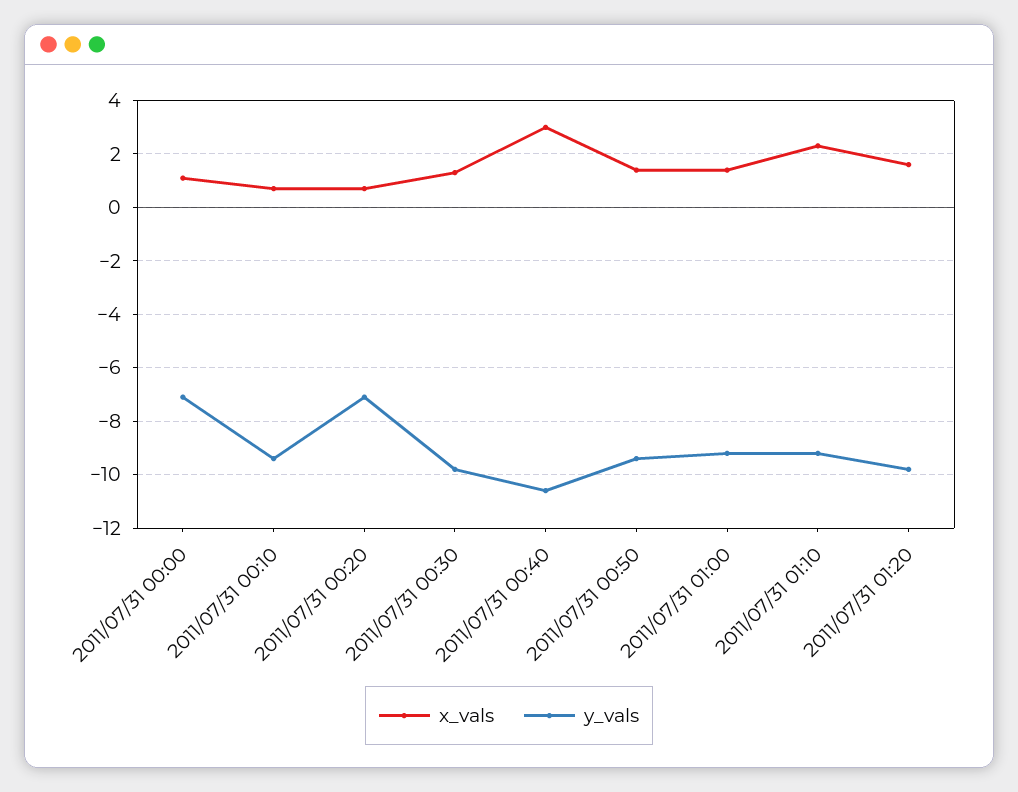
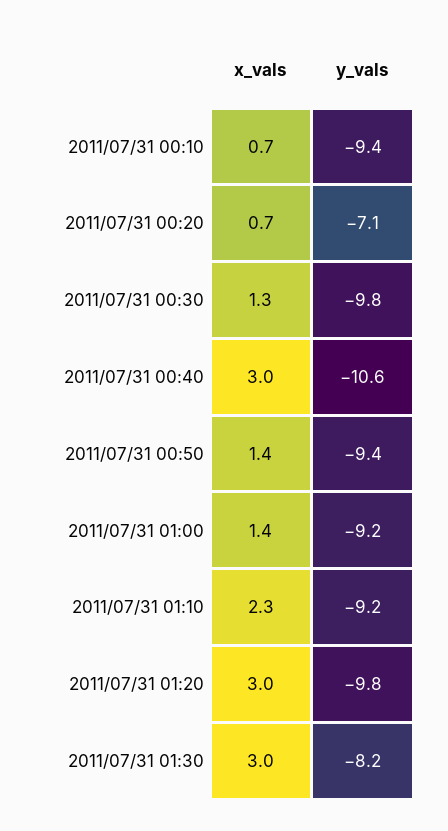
x_vals, 2011/07/31 00:00: 1 -> none
y_vals, 2011/07/31 00:00: -7 -> none
x_vals, 2011/07/31 01:20: 1.5 -> 3
x_vals, 2011/07/31 01:30: none -> 3
y_vals, 2011/07/31 01:30: none -> -8.2

